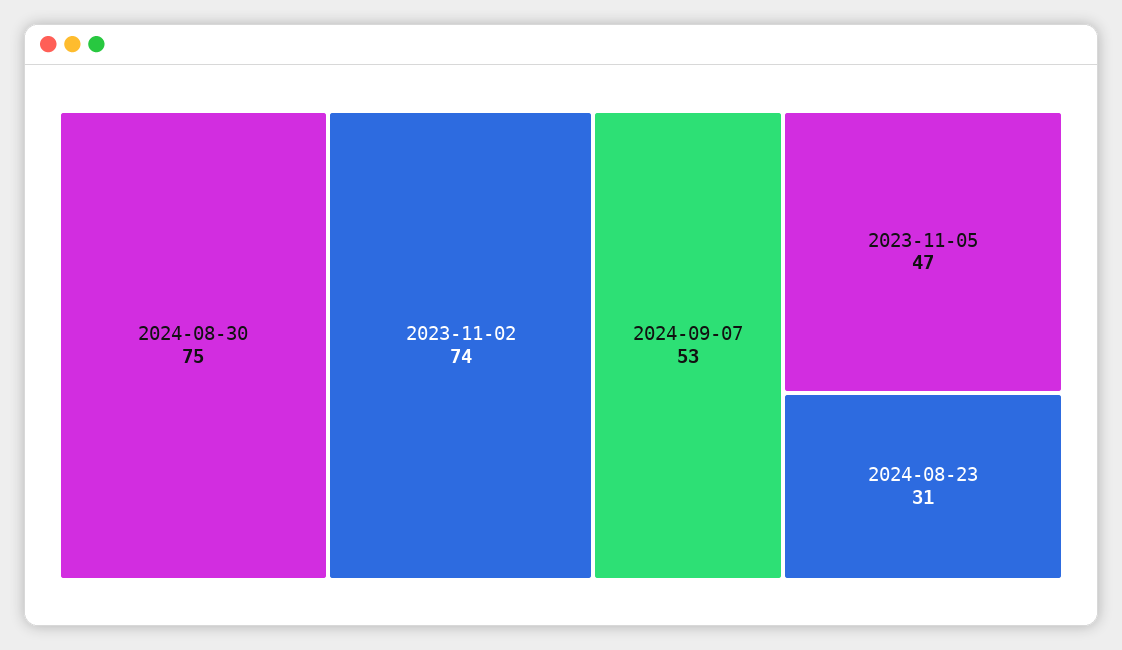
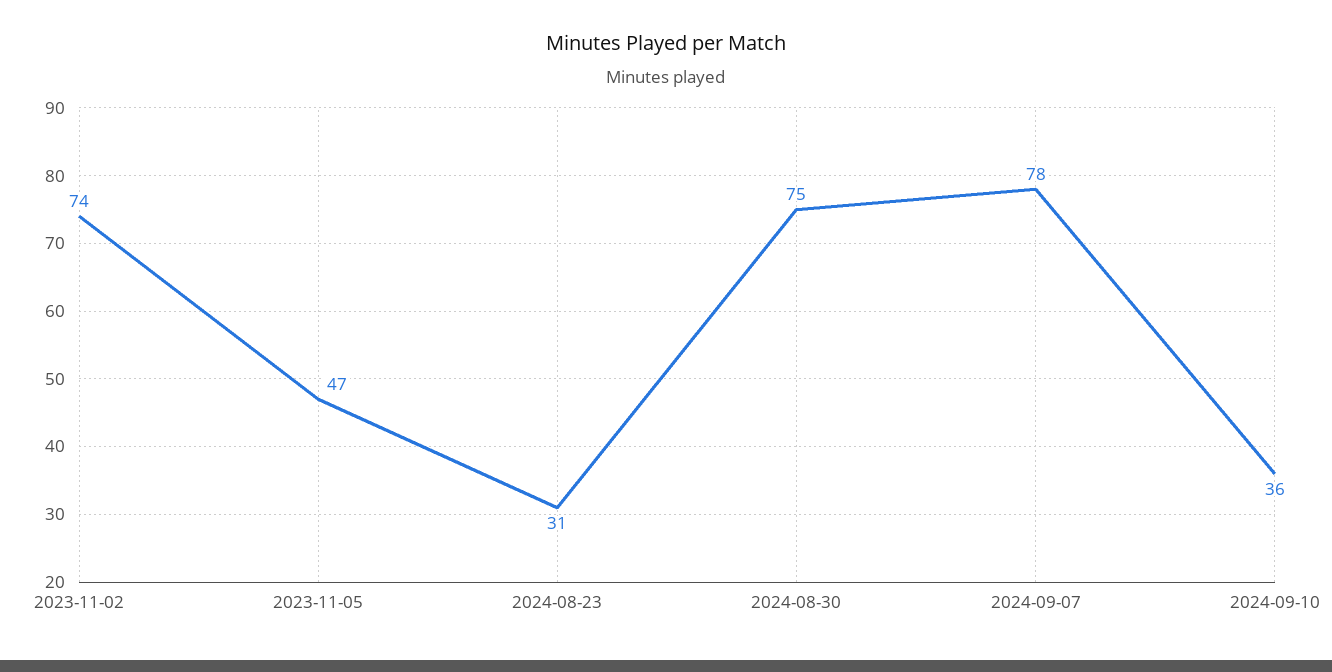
2024-09-07: 53 -> 78
2024-09-10: none -> 36

